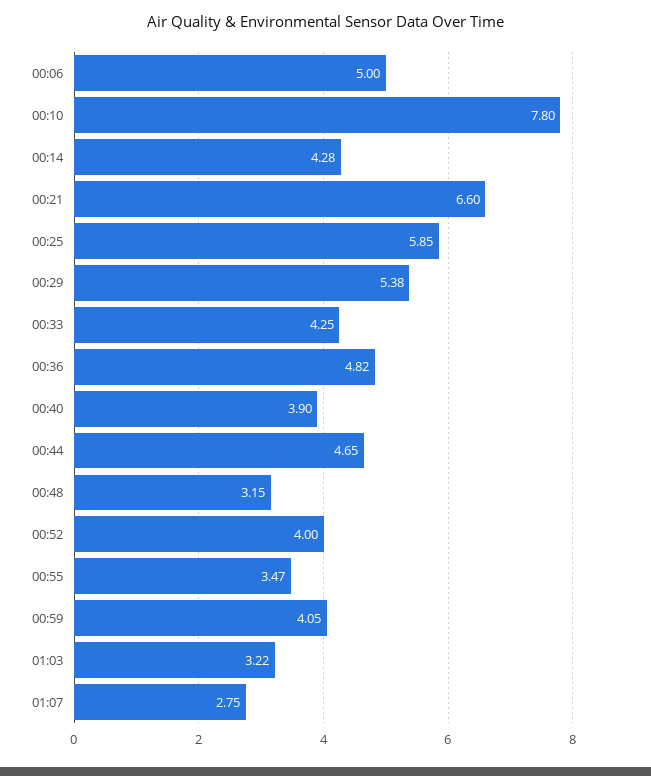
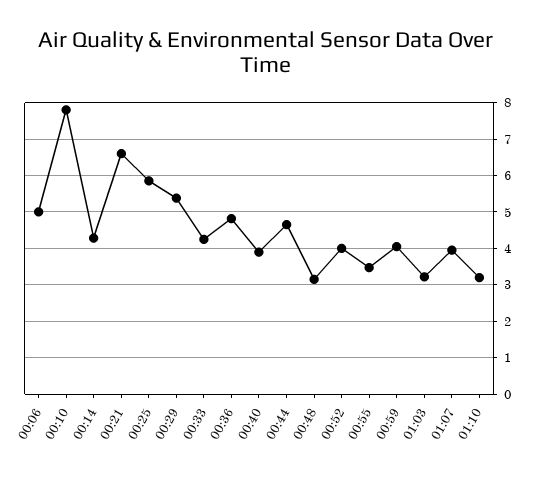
01:07: 2.75 -> 4
01:10: none -> 3.2

